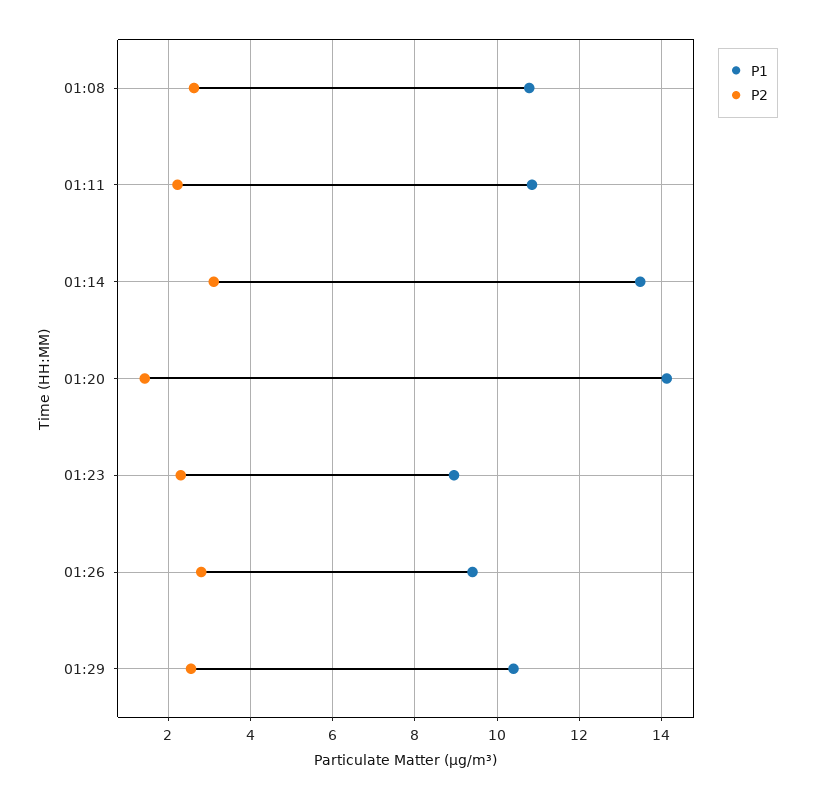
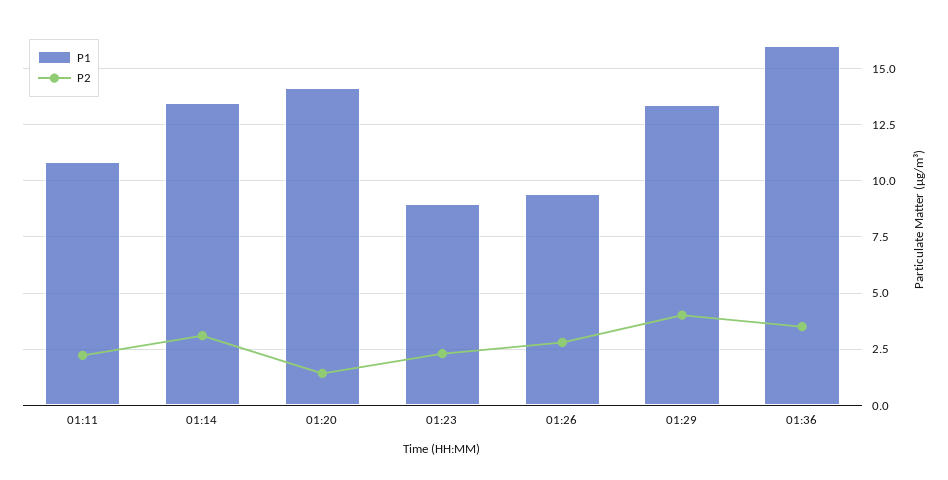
P1, 01:08: 10.8 -> none
P2, 01:08: 2.6 -> none
P1, 01:29: 10.4 -> 13.5
P2, 01:29: 2.6 -> 4
P1, 01:36: none -> 16
P2, 01:36: none -> 3.5

